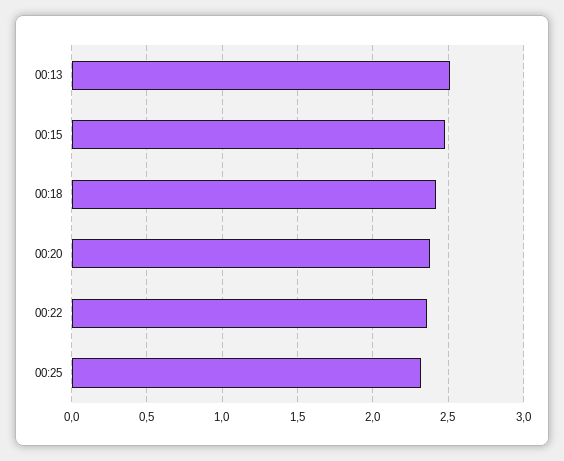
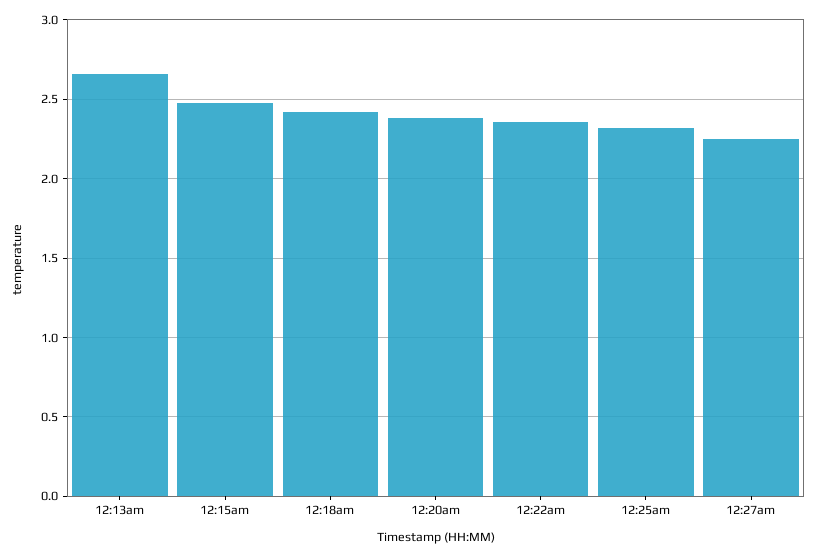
00:13: 2.5 -> 2.65
12:27am: none -> 2.25

